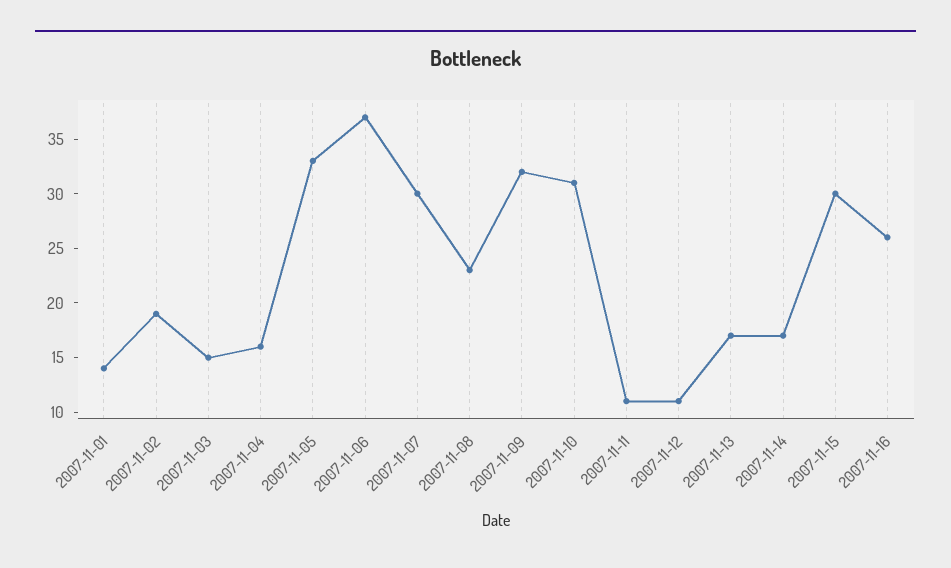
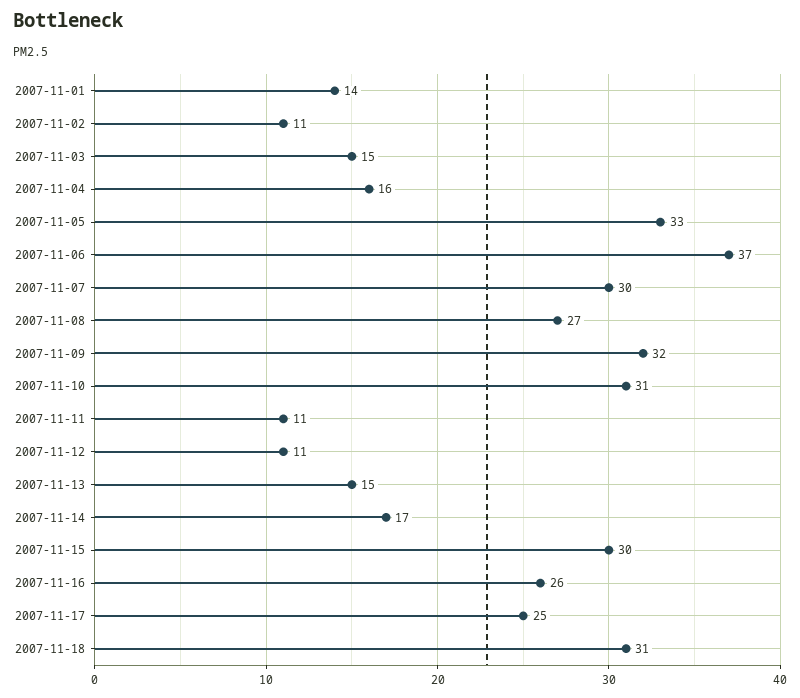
2007-11-02: 19 -> 11
2007-11-08: 23 -> 27
2007-11-13: 17 -> 15
2007-11-17: none -> 25
2007-11-18: none -> 31

